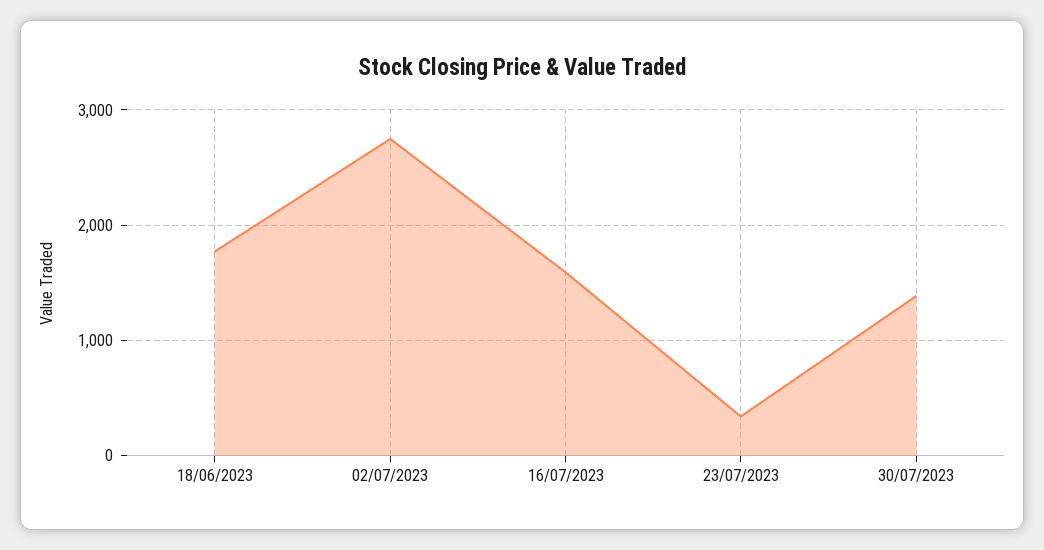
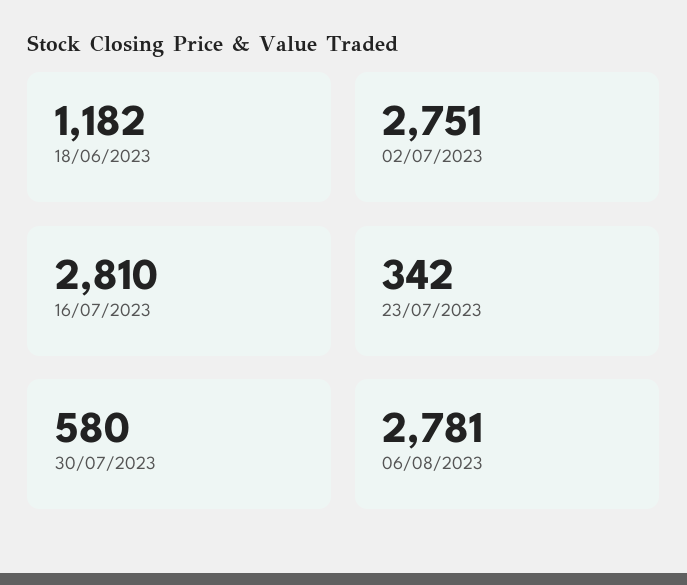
18/06/2023: 1800 -> 1182
16/07/2023: 1600 -> 2810
30/07/2023: 1400 -> 580
06/08/2023: none -> 2781

